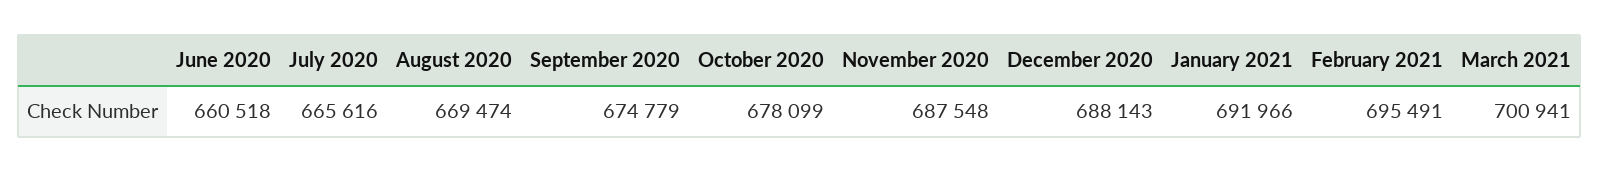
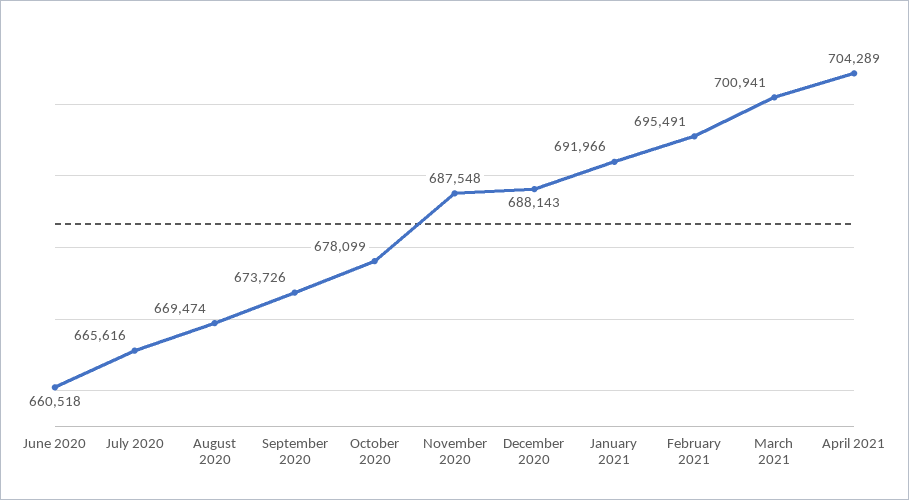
September 2020: 674779 -> 673726
April 2021: none -> 704289

